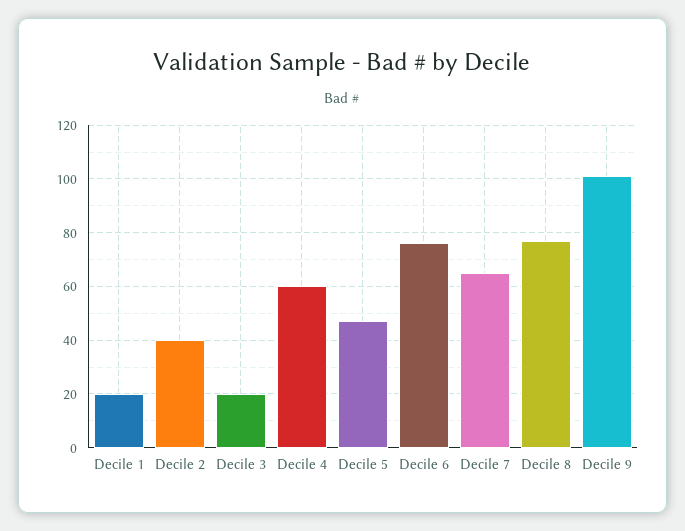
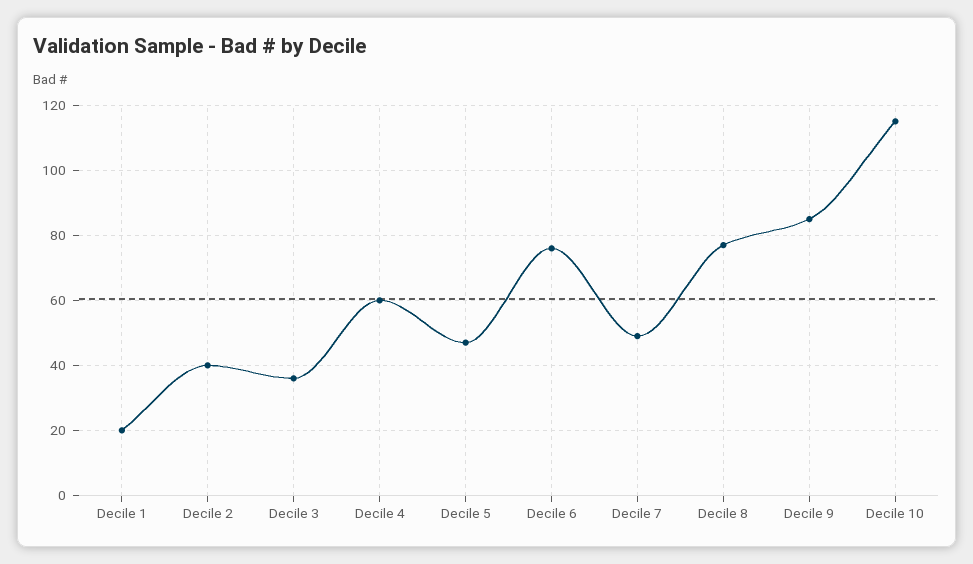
Decile 3: 20 -> 35
Decile 7: 65 -> 50
Decile 9: 100 -> 85
Decile 10: none -> 115

